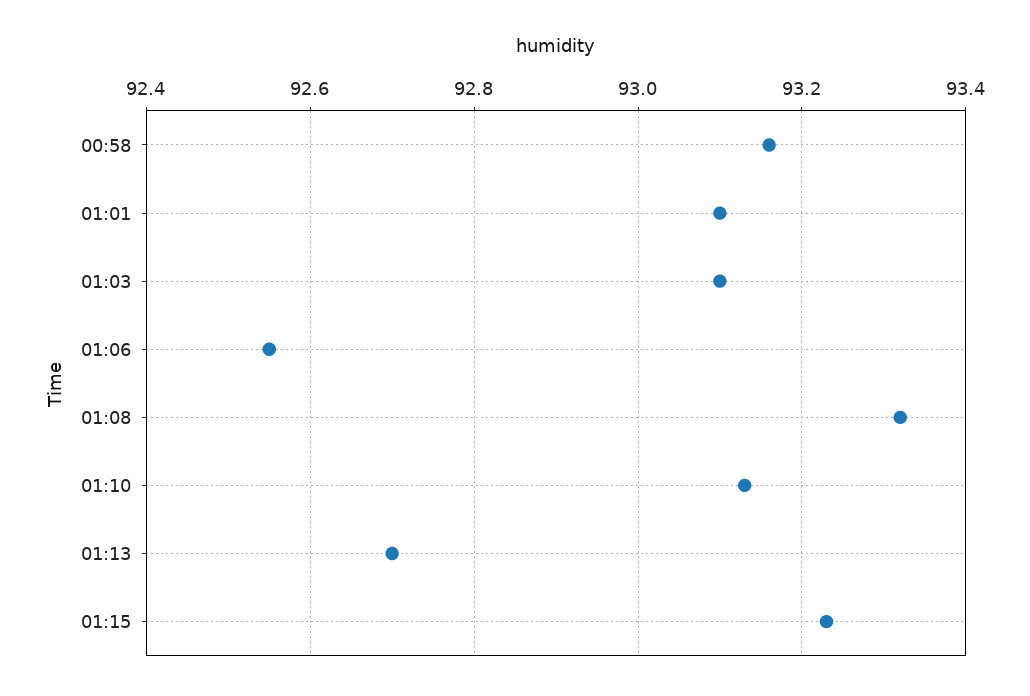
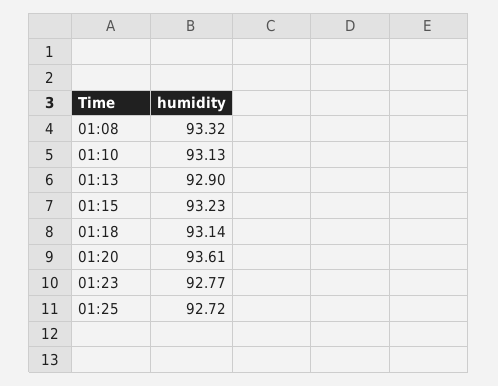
00:58: 93.15 -> none
01:01: 93.1 -> none
01:03: 93.1 -> none
01:06: 92.55 -> none
01:13: 92.7 -> 92.9
01:18: none -> 93.14
01:20: none -> 93.61
01:23: none -> 92.77
01:25: none -> 92.72

